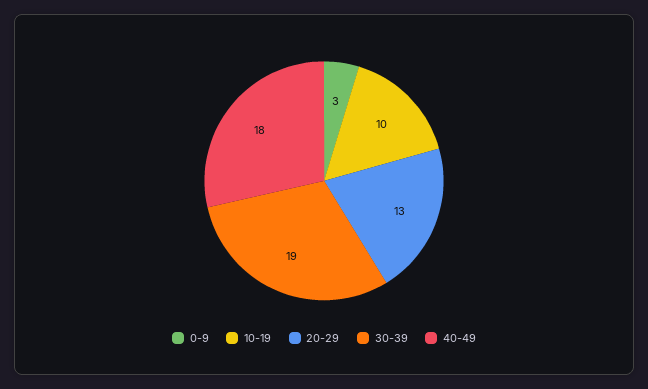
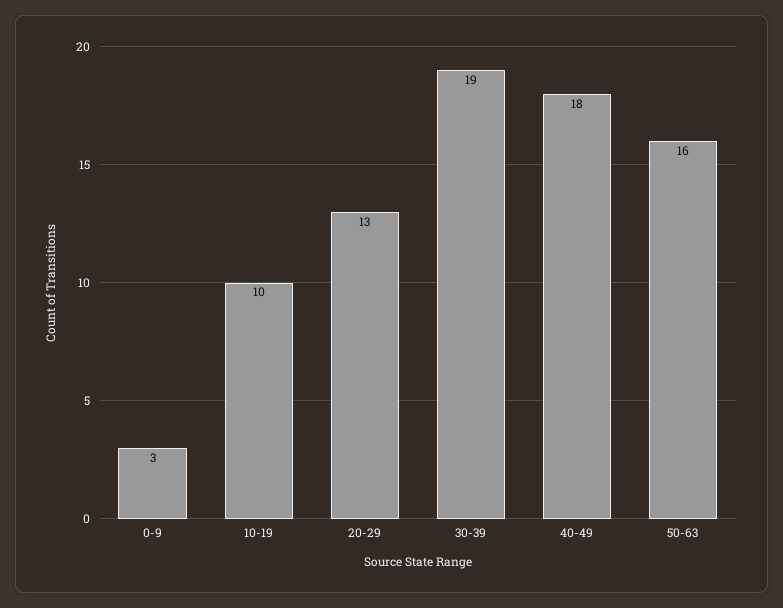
50-63: none -> 16

